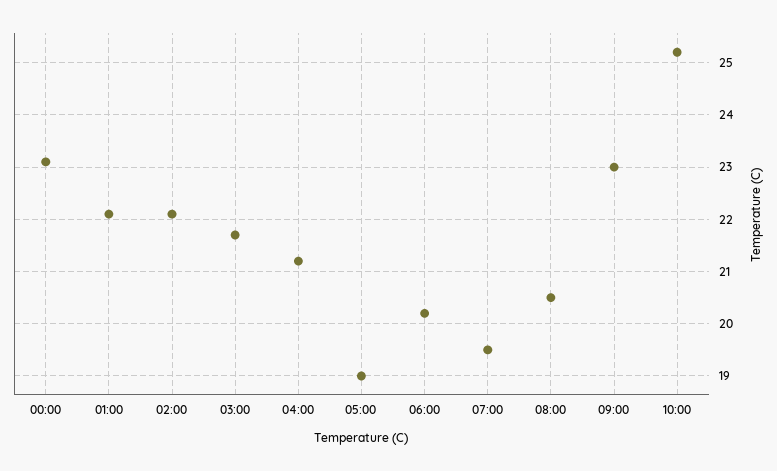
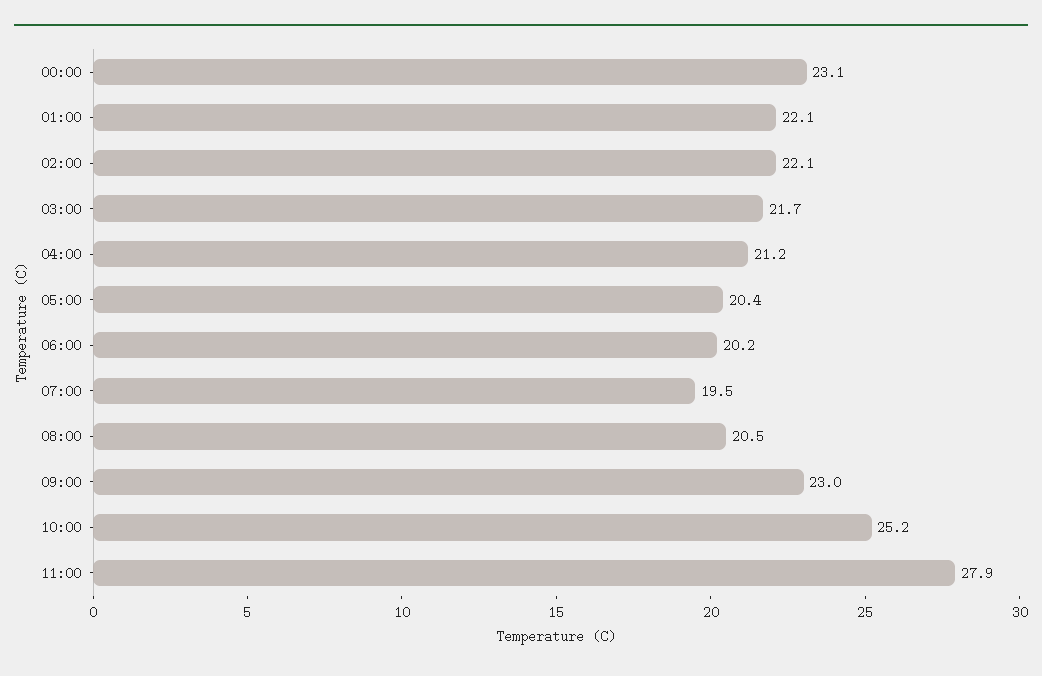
05:00: 19 -> 20.4
11:00: none -> 27.9

